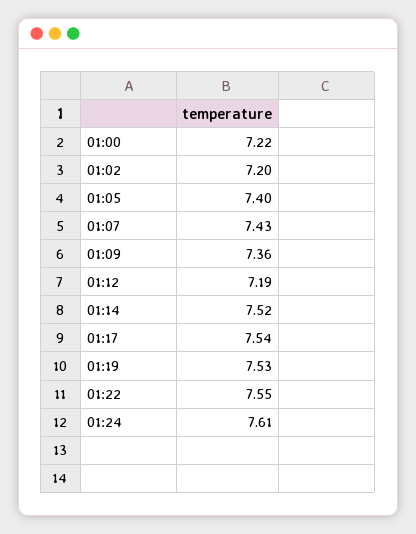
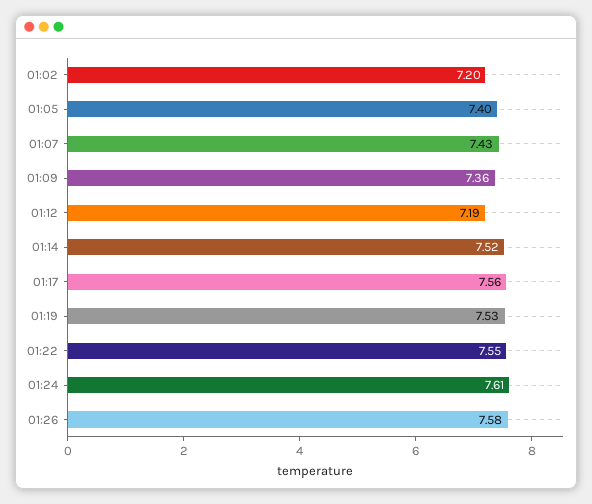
01:00: 7.22 -> none
01:17: 7.54 -> 7.56
01:26: none -> 7.58

